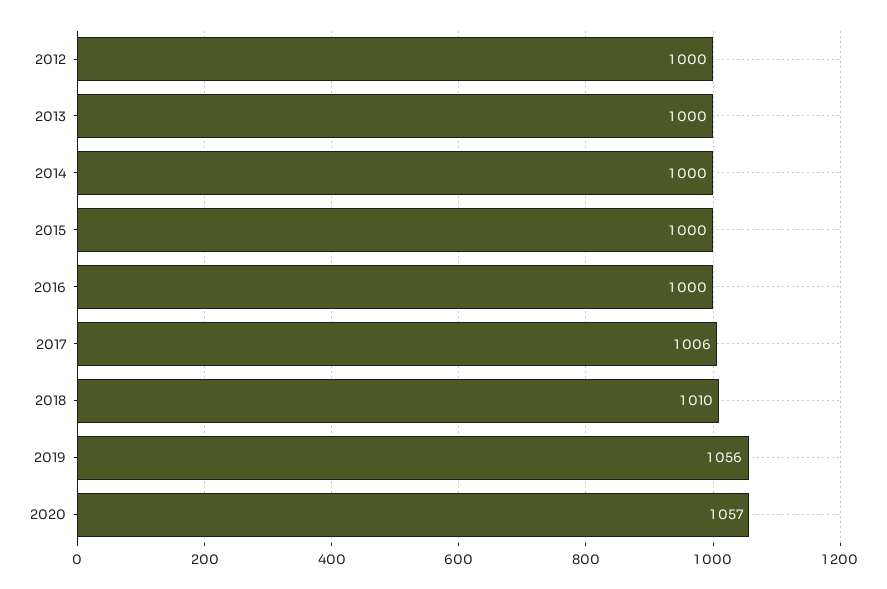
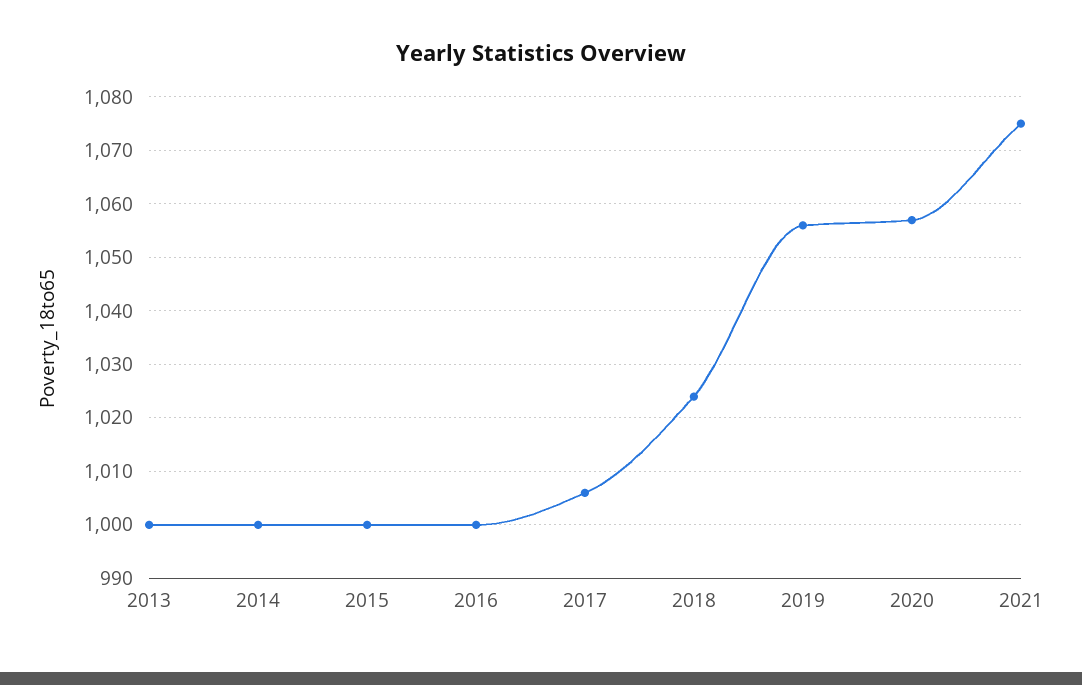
2012: 1000 -> none
2018: 1010 -> 1025
2021: none -> 1075

